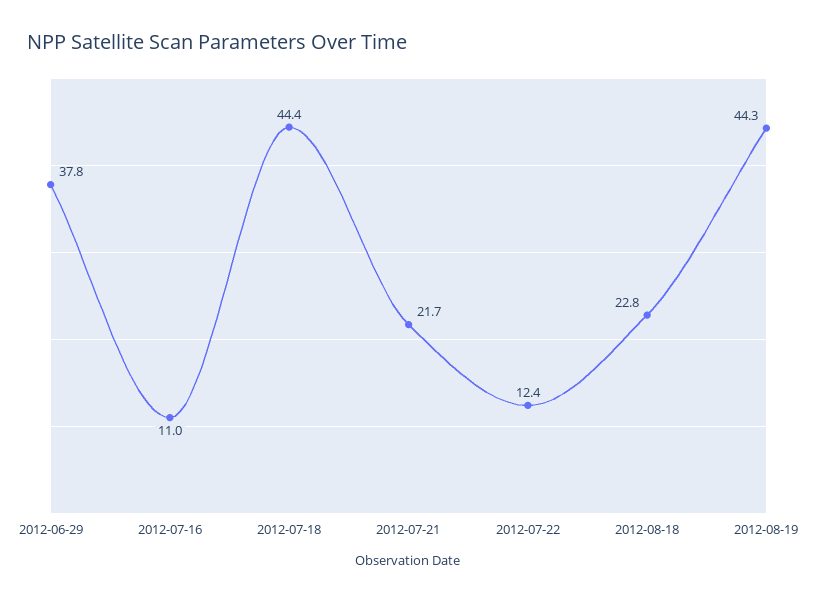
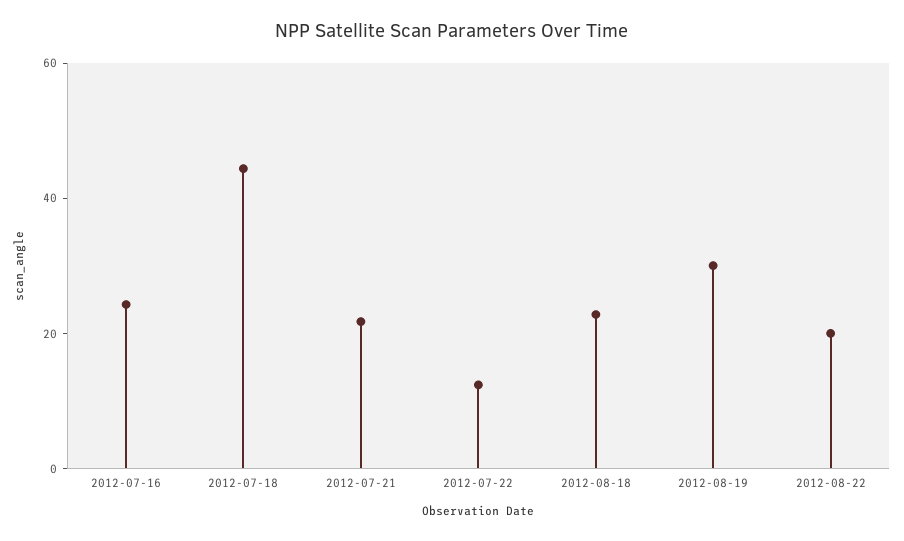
2012-06-29: 37.8 -> none
2012-07-16: 11 -> 25
2012-08-19: 44.3 -> 30
2012-08-22: none -> 20

